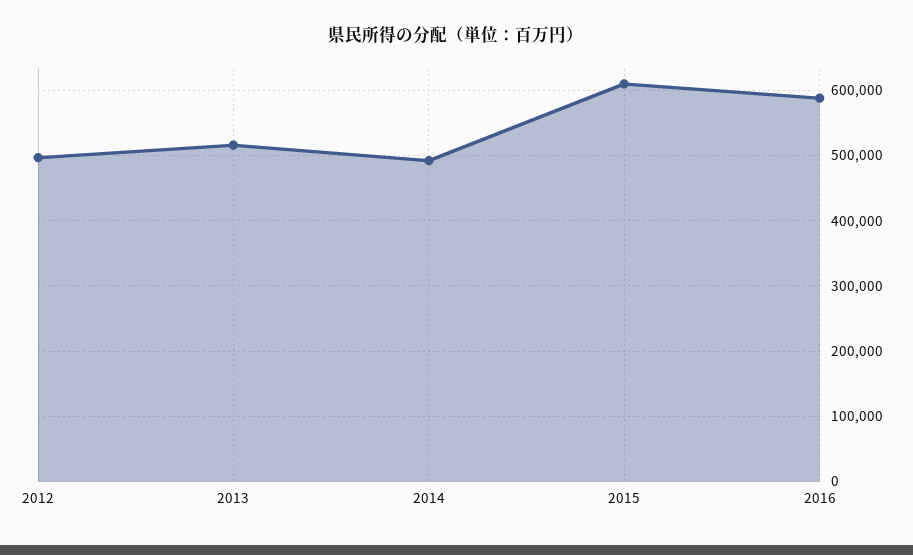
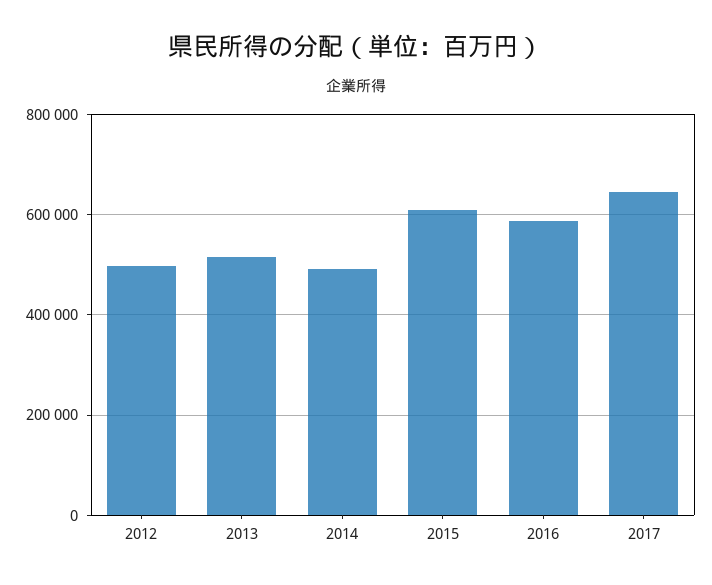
2017: none -> 640000

